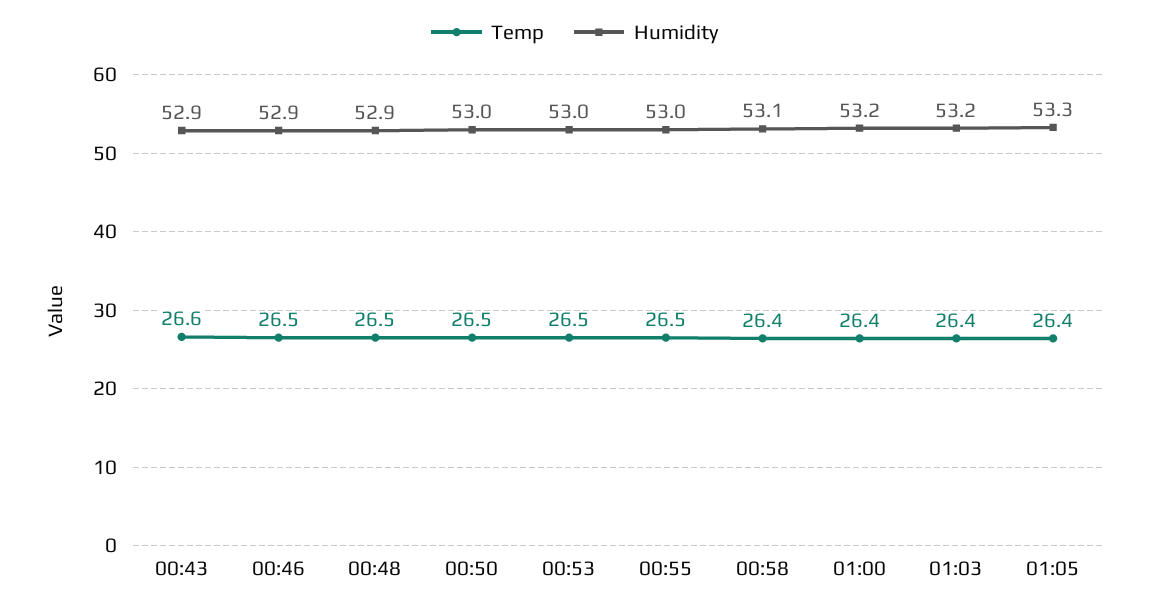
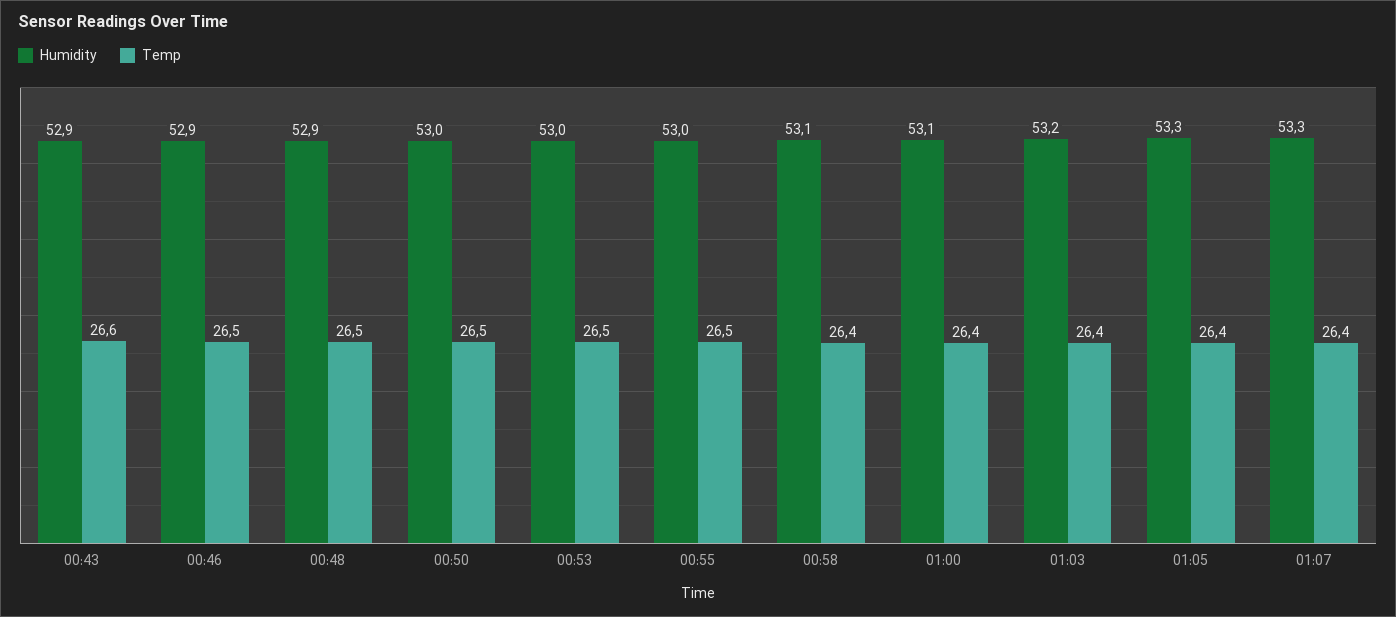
Humidity, 01:00: 53.2 -> 53.1
Humidity, 01:07: none -> 53.3
Temp, 01:07: none -> 26.4

